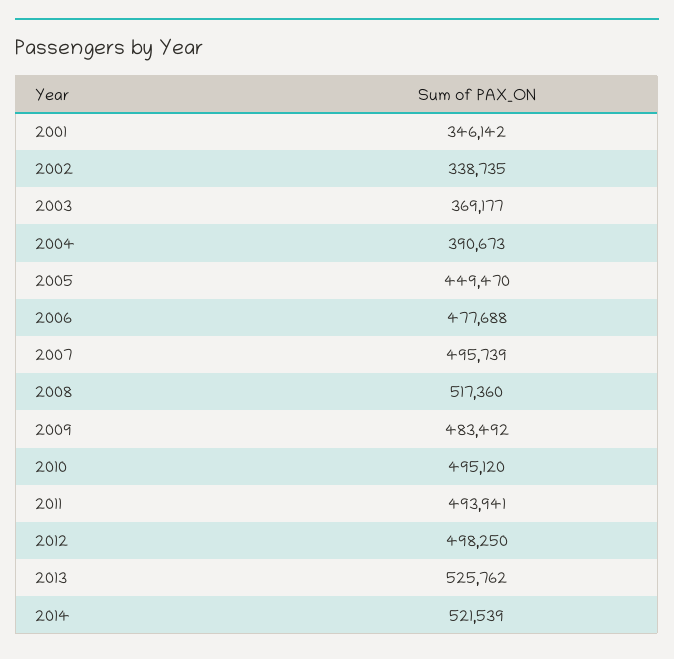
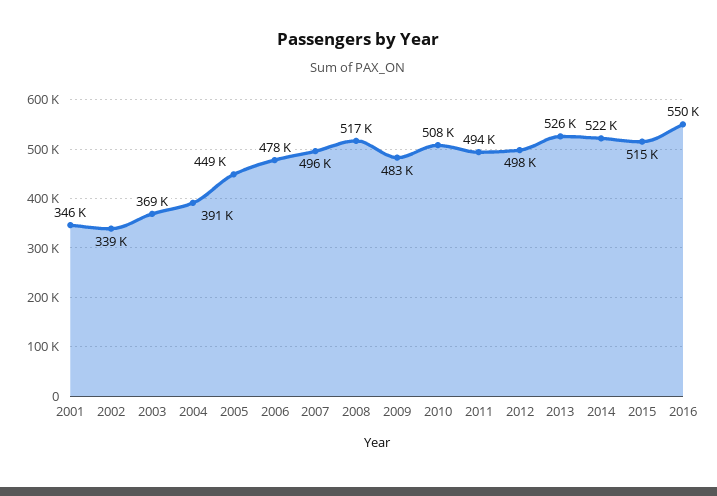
2010: 495120 -> 508000
2015: none -> 515000
2016: none -> 550000

